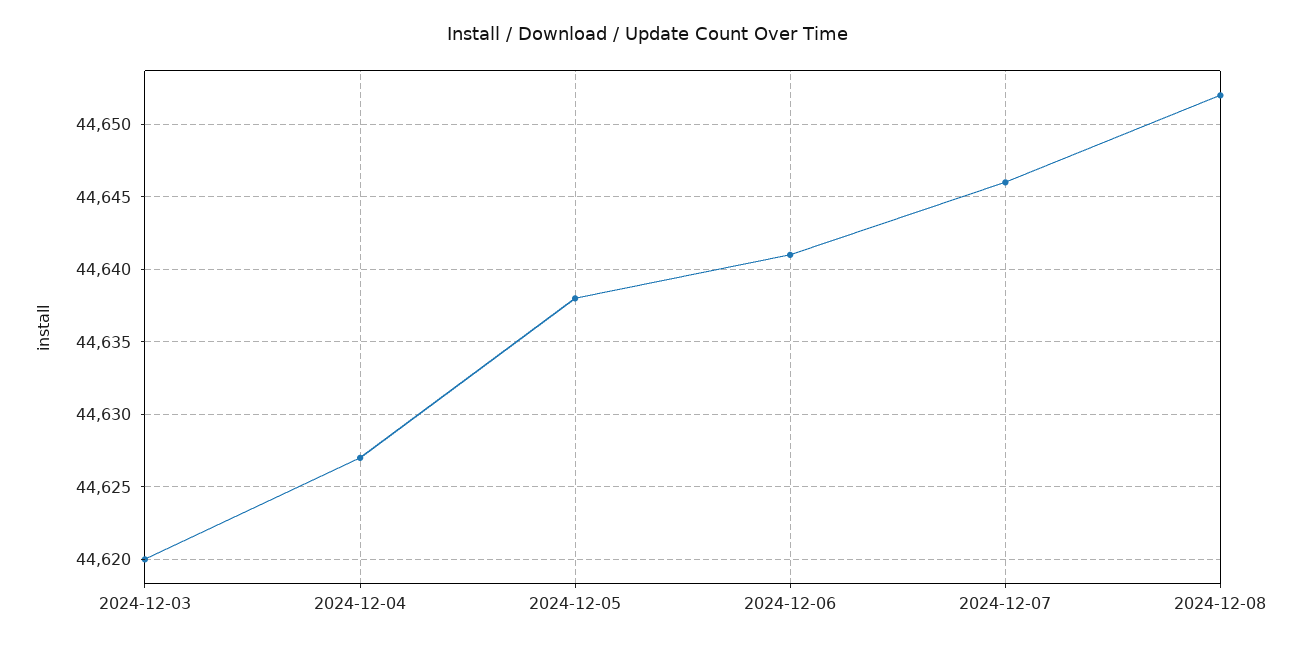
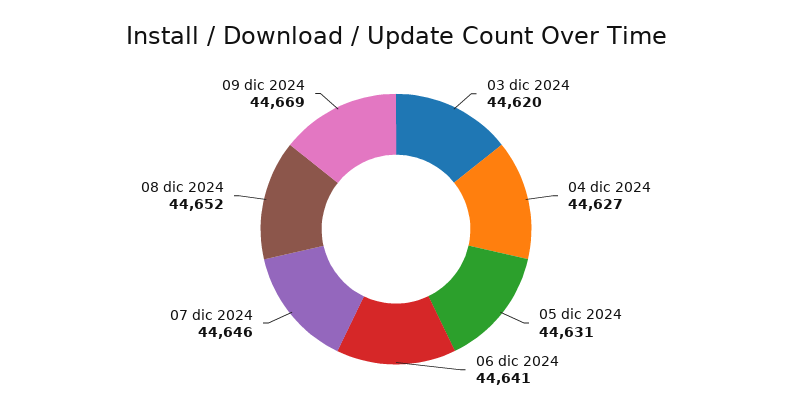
2024-12-05: 44638 -> 44631
09 dic 2024: none -> 44669

